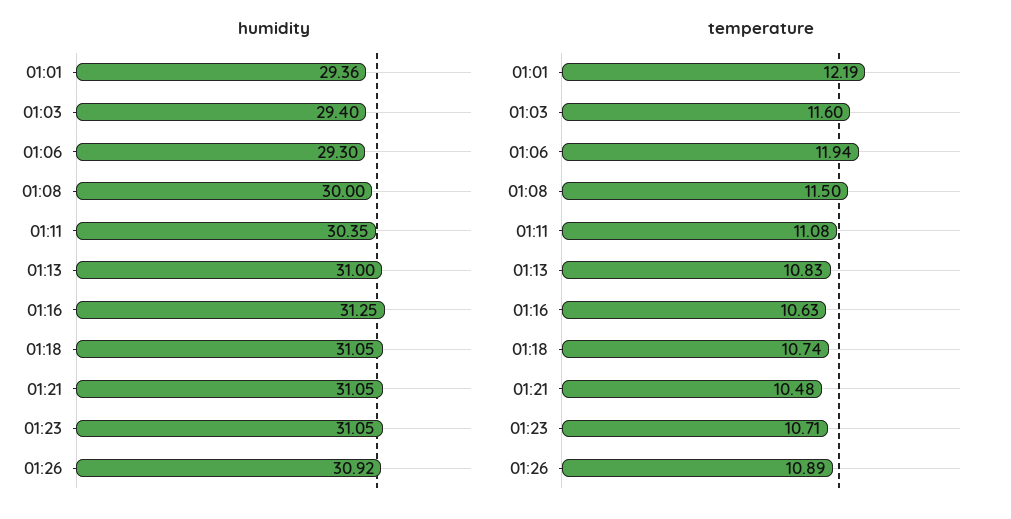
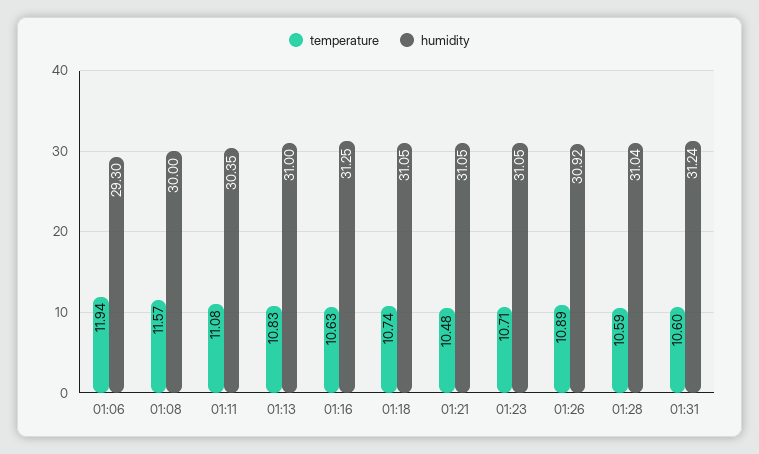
humidity, 01:01: 29.36 -> none
humidity, 01:03: 29.4 -> none
temperature, 01:01: 12.19 -> none
temperature, 01:03: 11.6 -> none
temperature, 01:08: 11.5 -> 11.57
temperature, 01:28: none -> 10.59
humidity, 01:28: none -> 31.04
temperature, 01:31: none -> 10.6
humidity, 01:31: none -> 31.24

